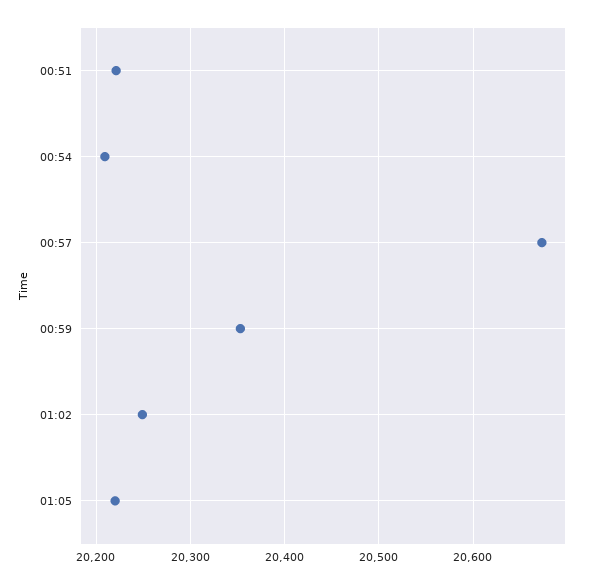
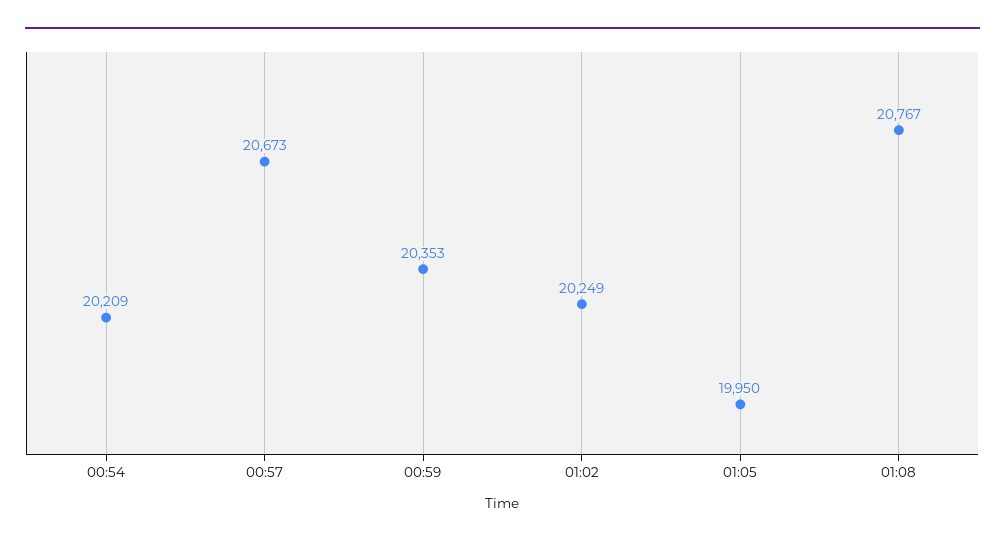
00:51: 20220 -> none
01:05: 20220 -> 19950
01:08: none -> 20767

